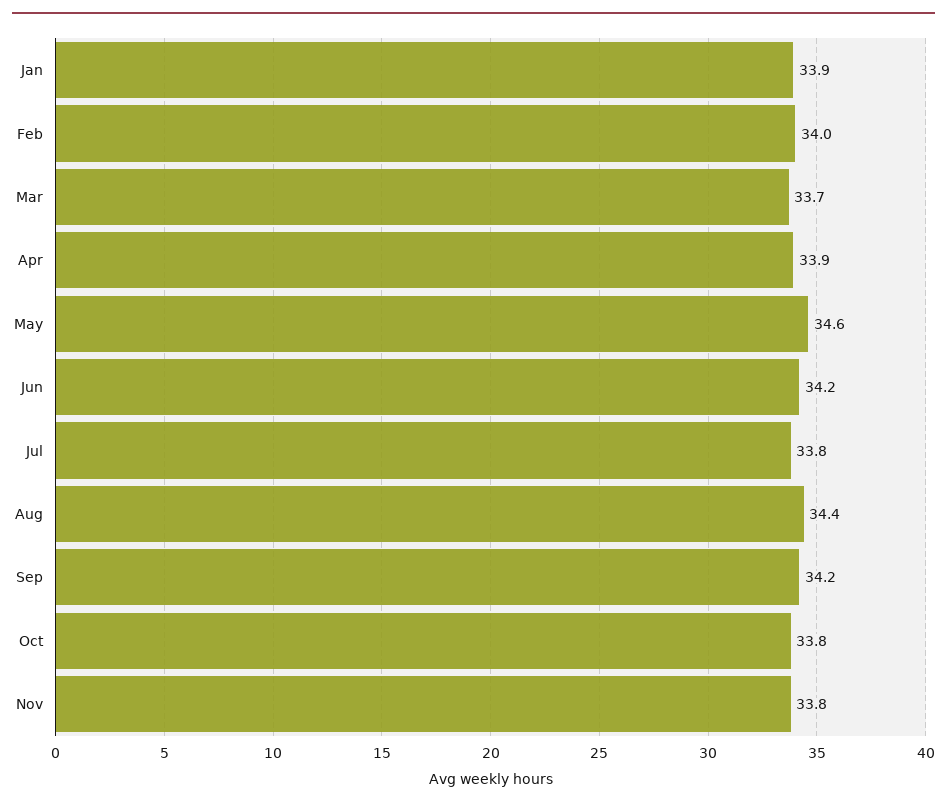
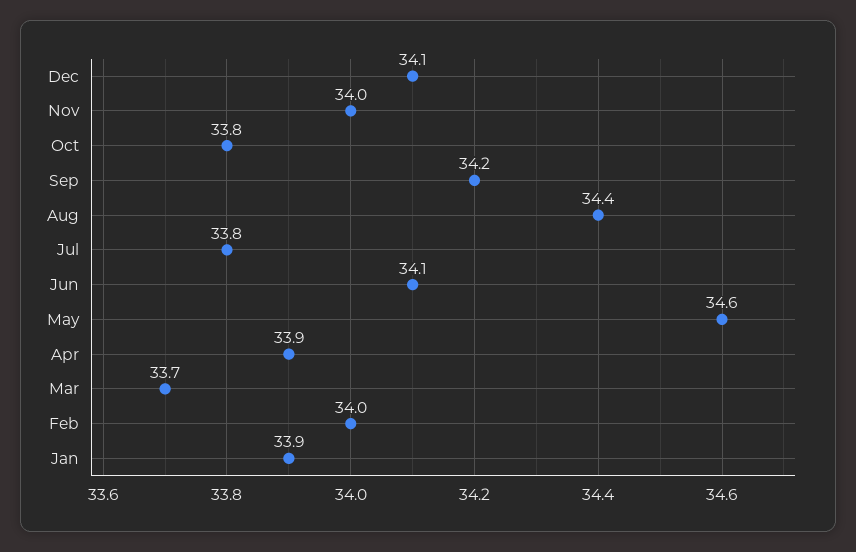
Jun: 34.2 -> 34.1
Nov: 33.8 -> 34
Dec: none -> 34.1

